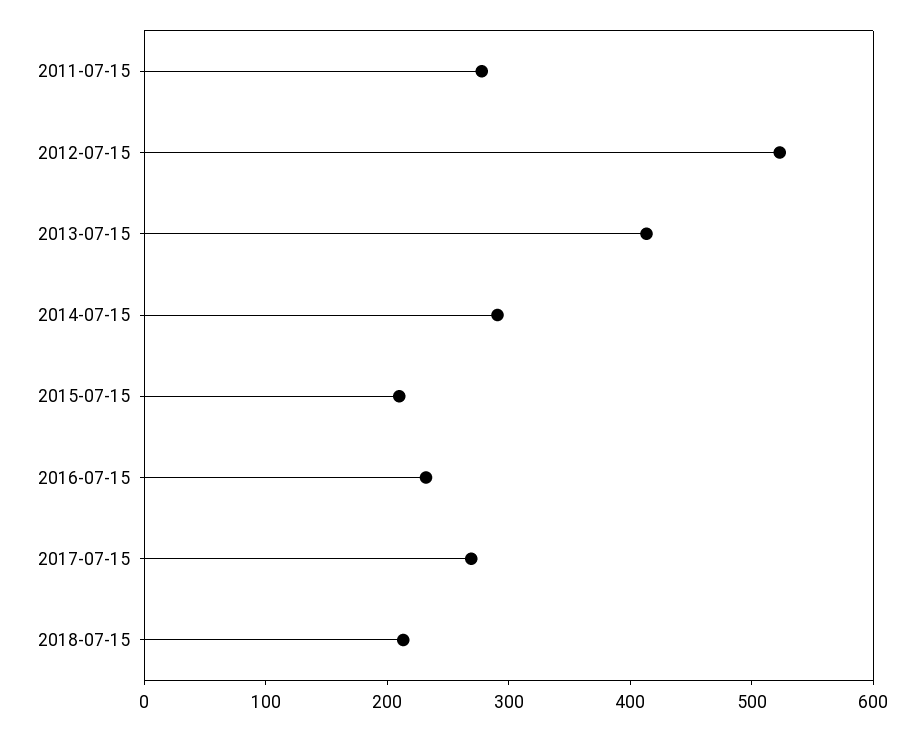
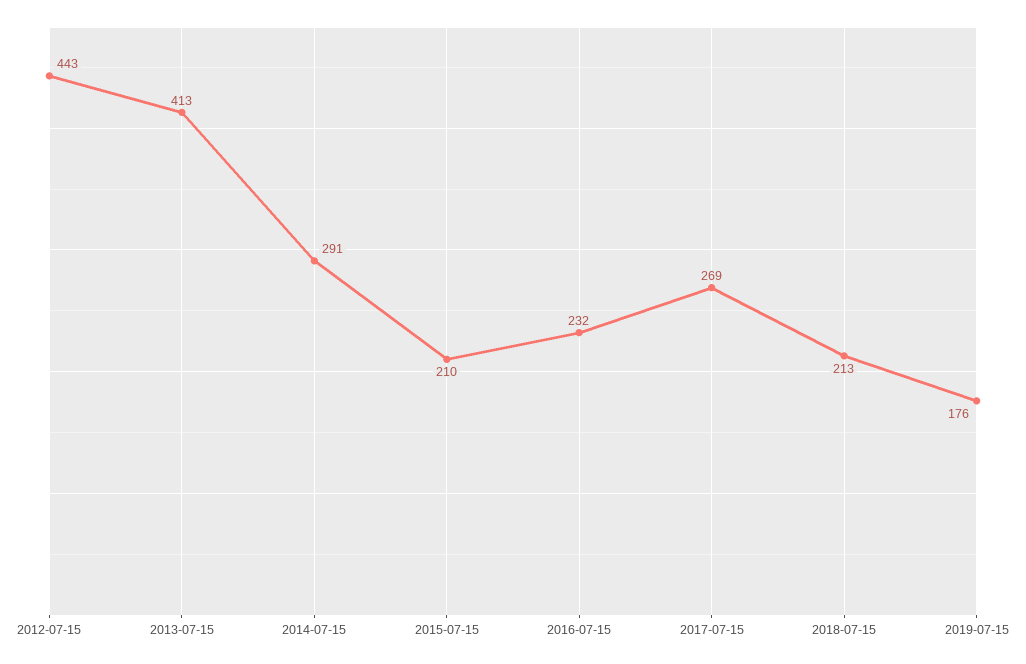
2011-07-15: 280 -> none
2012-07-15: 520 -> 443
2019-07-15: none -> 176

